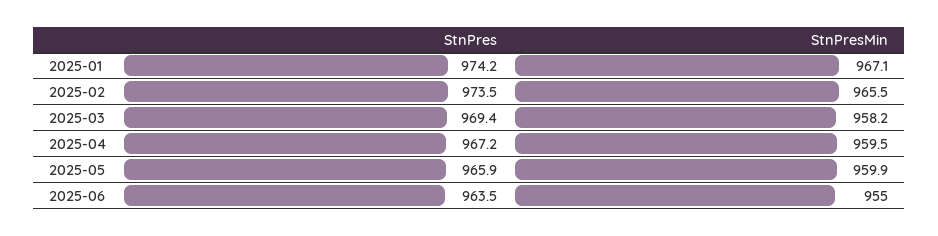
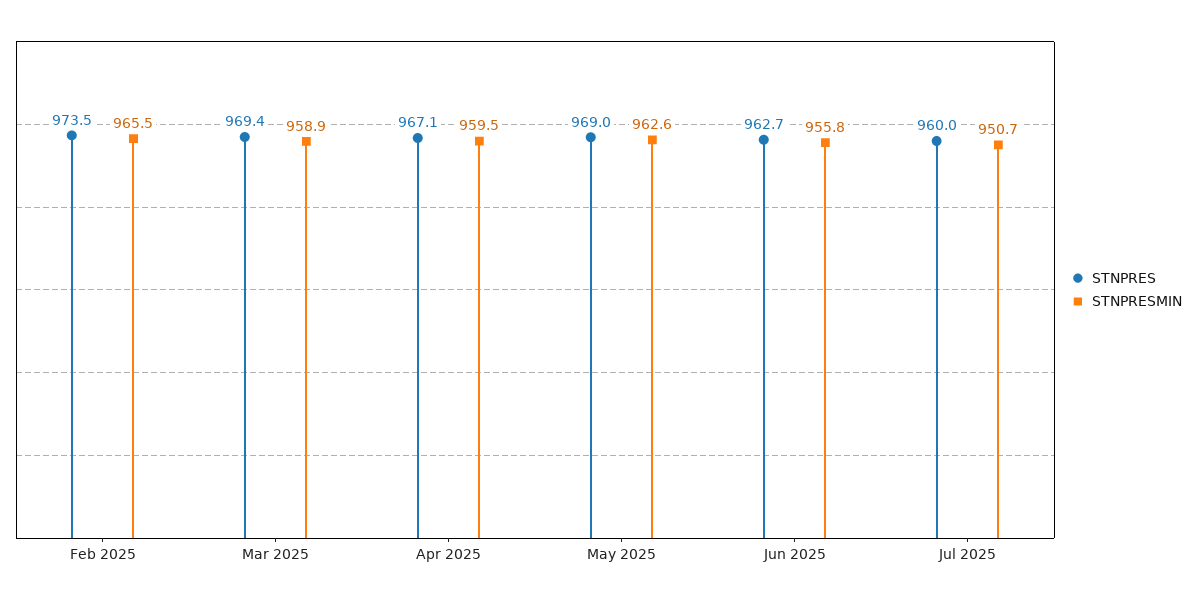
StnPres, 2025-01: 974.2 -> none
StnPresMin, 2025-01: 967.1 -> none
StnPresMin, 2025-03: 958.2 -> 958.9
StnPres, 2025-04: 967.2 -> 967.1
StnPres, 2025-05: 965.9 -> 969
StnPresMin, 2025-05: 959.9 -> 962.6
StnPres, 2025-06: 963.5 -> 962.7
StnPresMin, 2025-06: 955 -> 955.8
StnPres, Jul 2025: none -> 960
StnPresMin, Jul 2025: none -> 950.7

